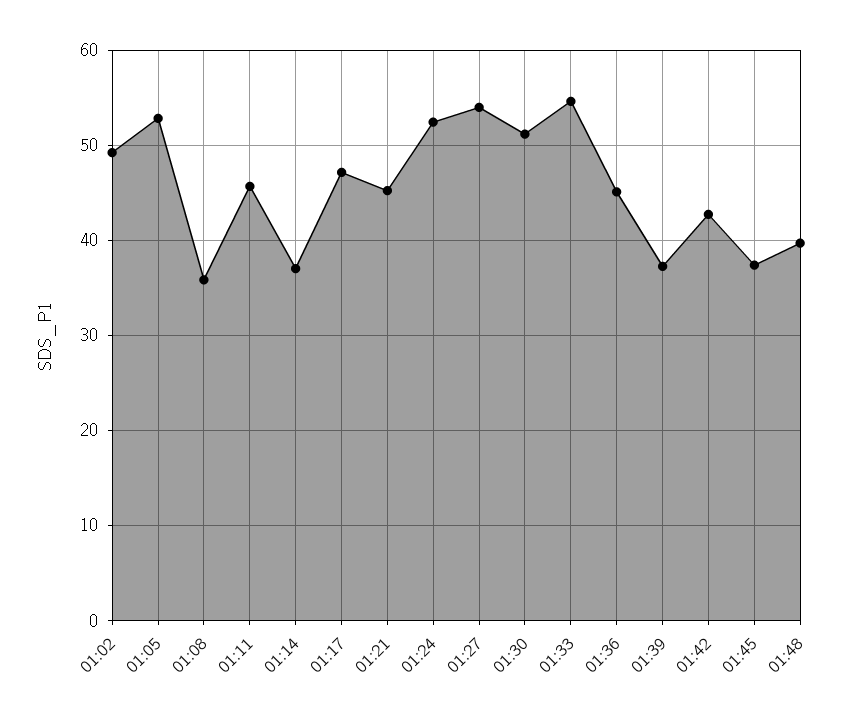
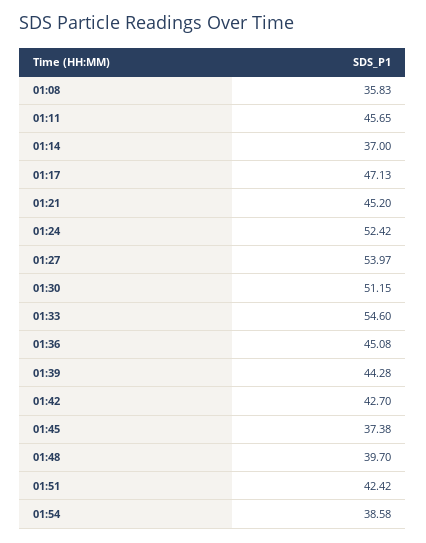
01:02: 49 -> none
01:05: 53 -> none
01:39: 37 -> 44.28
01:51: none -> 42.42
01:54: none -> 38.58

